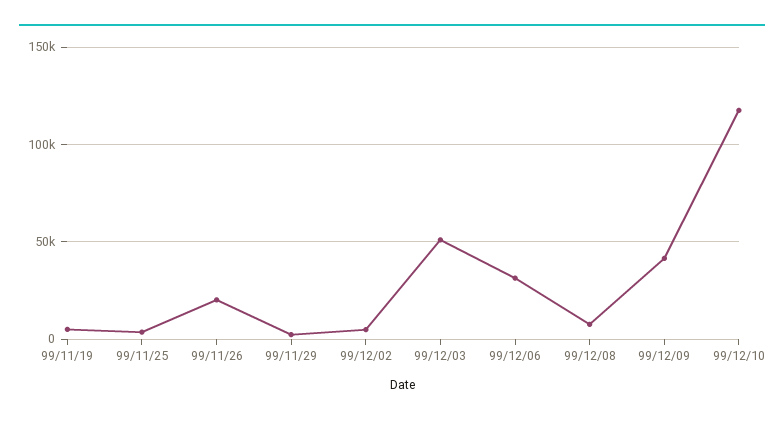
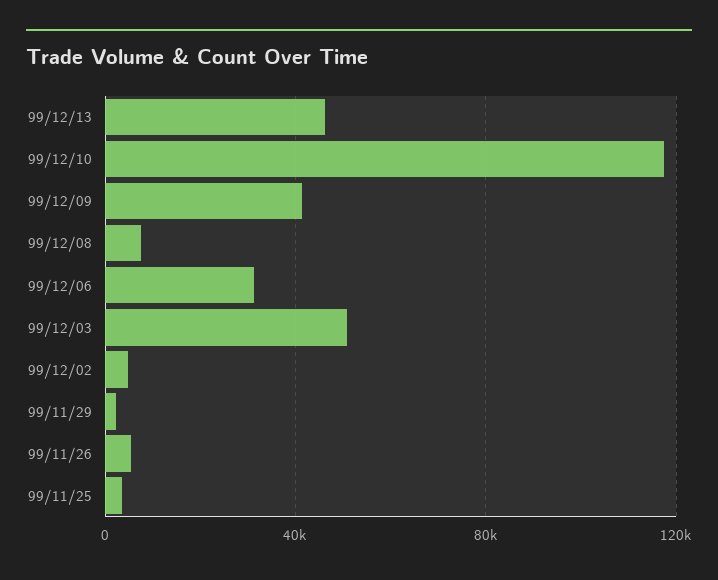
99/11/19: 5000 -> none
99/11/26: 20000 -> 5000
99/12/13: none -> 45000

